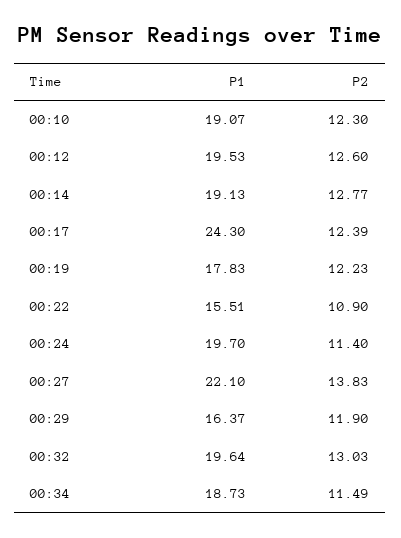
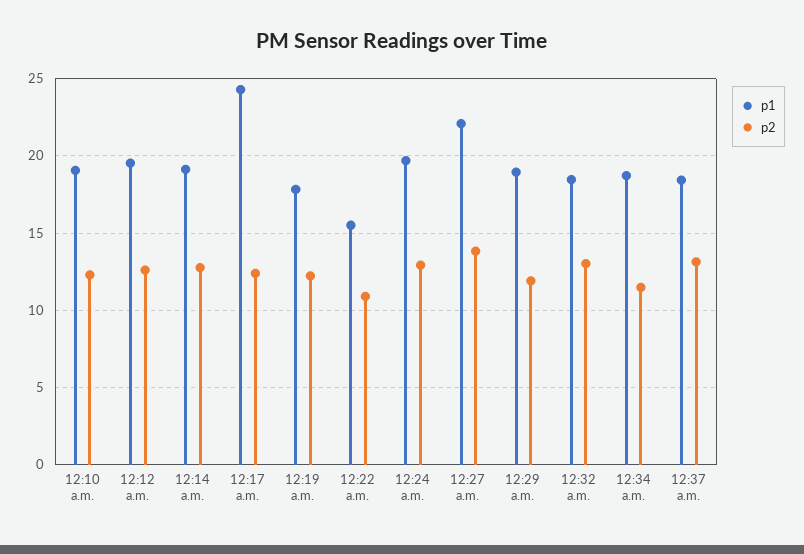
P2, 00:24: 11.4 -> 13
P1, 00:29: 16.37 -> 19
P1, 00:32: 19.64 -> 18.5
P1, 12:37 a.m.: none -> 18.5
P2, 12:37 a.m.: none -> 13

